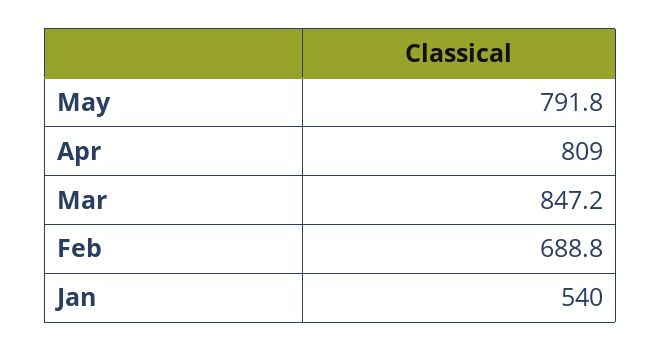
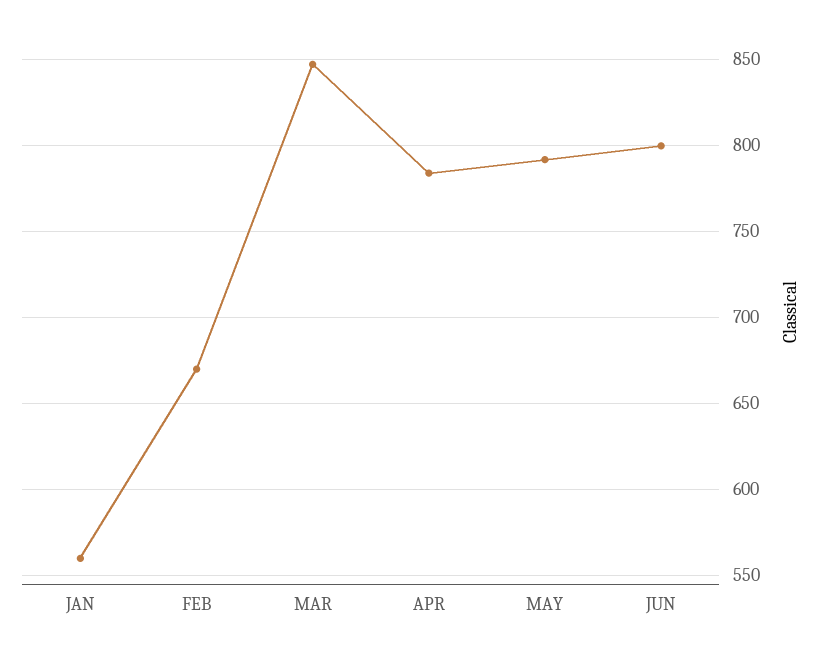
Apr: 809 -> 785
Feb: 688.8 -> 670
Jan: 540 -> 560
JUN: none -> 800

